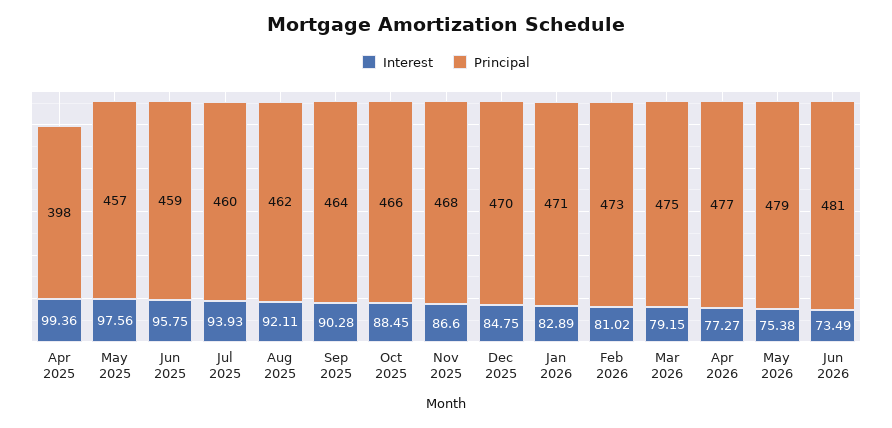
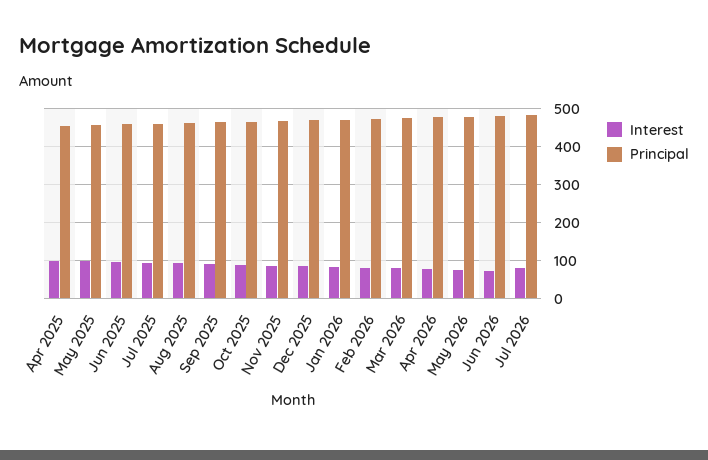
Principal, Apr 2025: 398 -> 460
Interest, Jul 2026: none -> 80
Principal, Jul 2026: none -> 480

